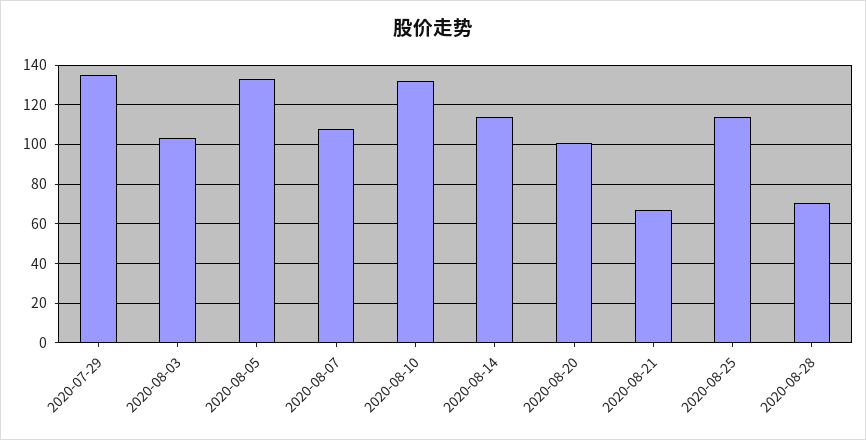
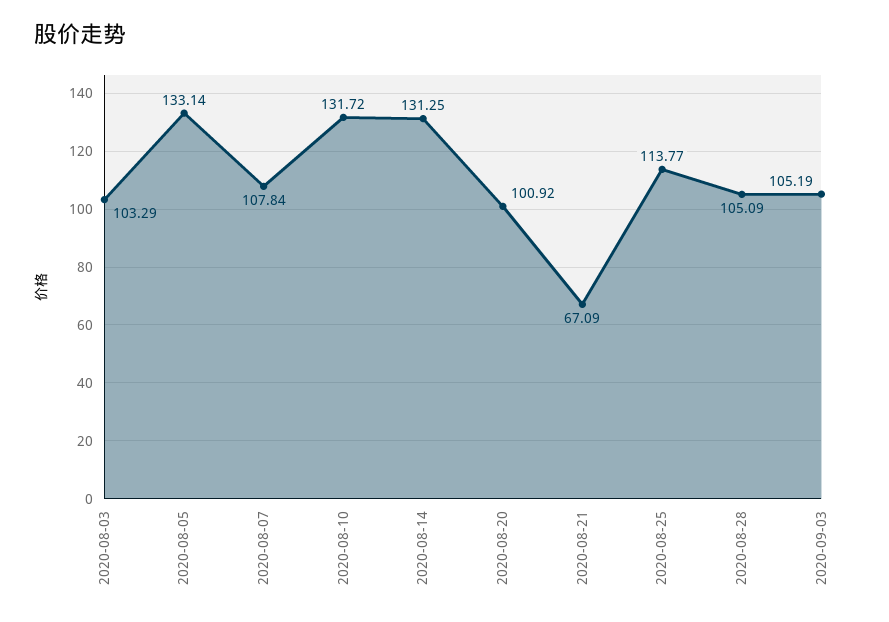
2020-07-29: 135 -> none
2020-08-14: 115 -> 131.25
2020-08-28: 70 -> 105.09
2020-09-03: none -> 105.19

